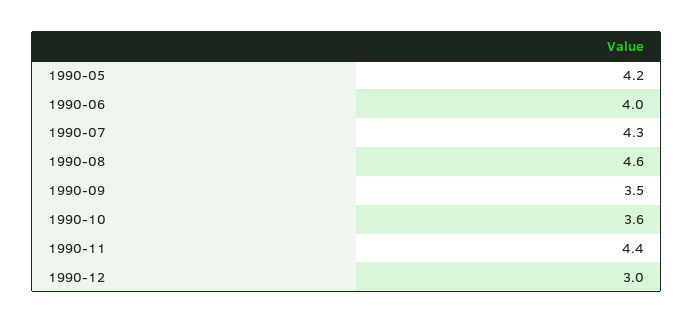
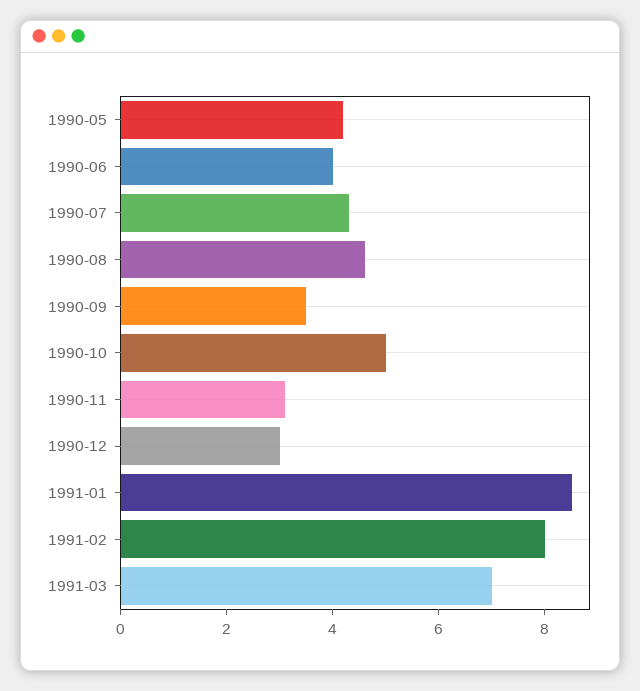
1990-10: 3.6 -> 5
1990-11: 4.4 -> 3
1991-01: none -> 8.5
1991-02: none -> 8
1991-03: none -> 7

